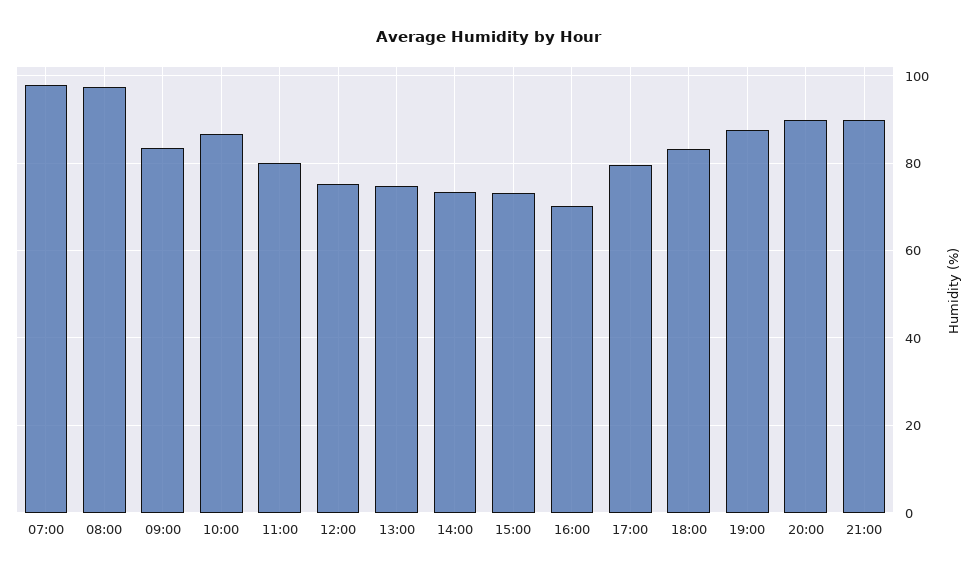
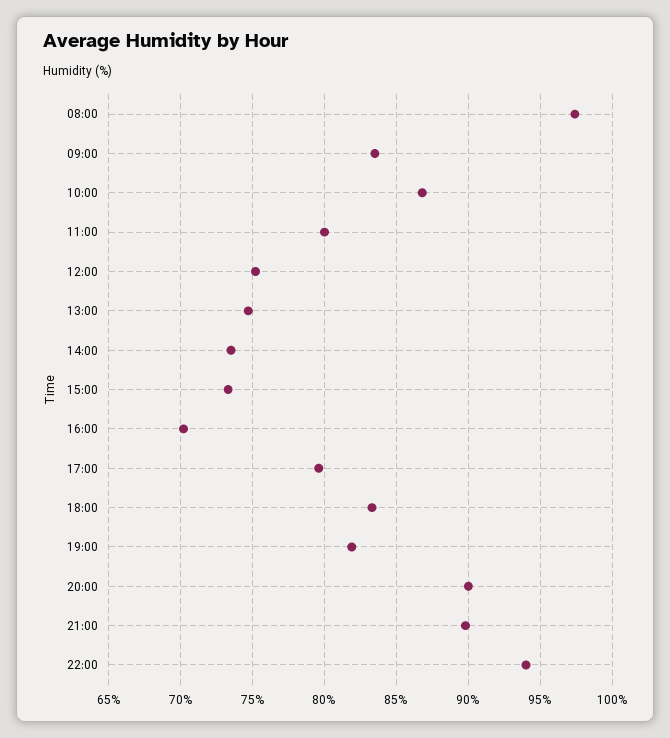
07:00: 98 -> none
19:00: 88 -> 82
22:00: none -> 94

